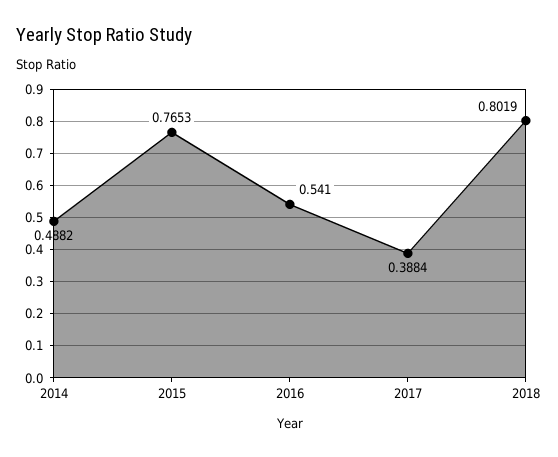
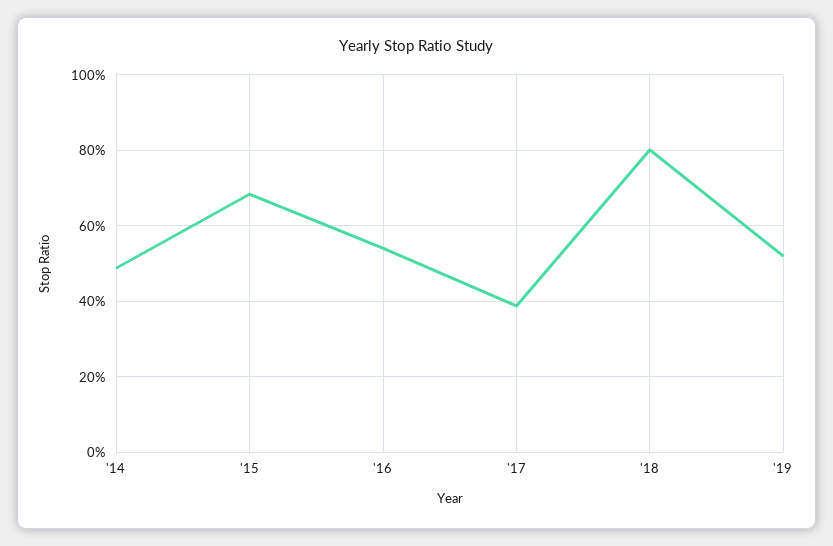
2015: 0.7653 -> 0.68
'19: none -> 0.52

